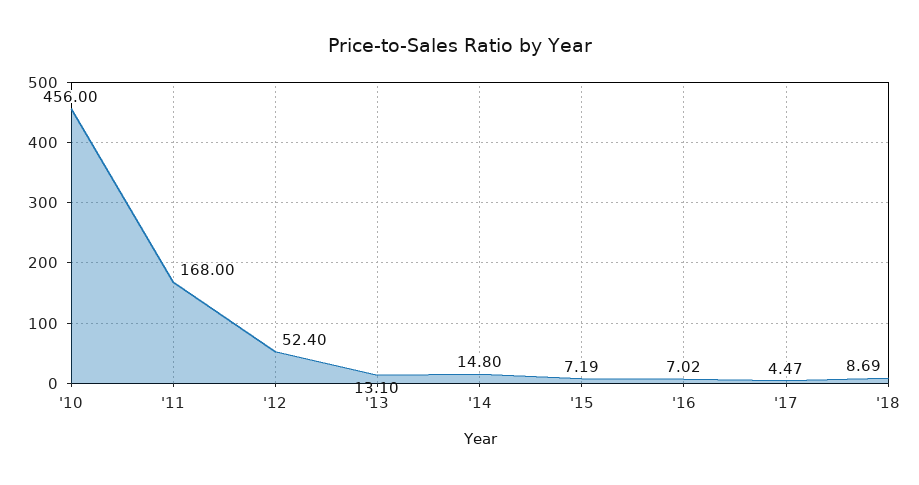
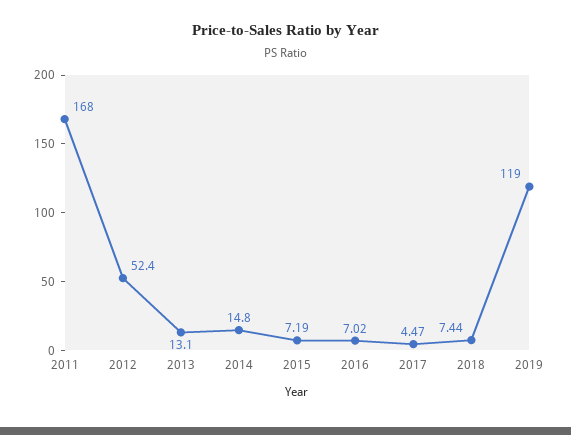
'10: 456 -> none
'18: 8.69 -> 7.44
2019: none -> 119

